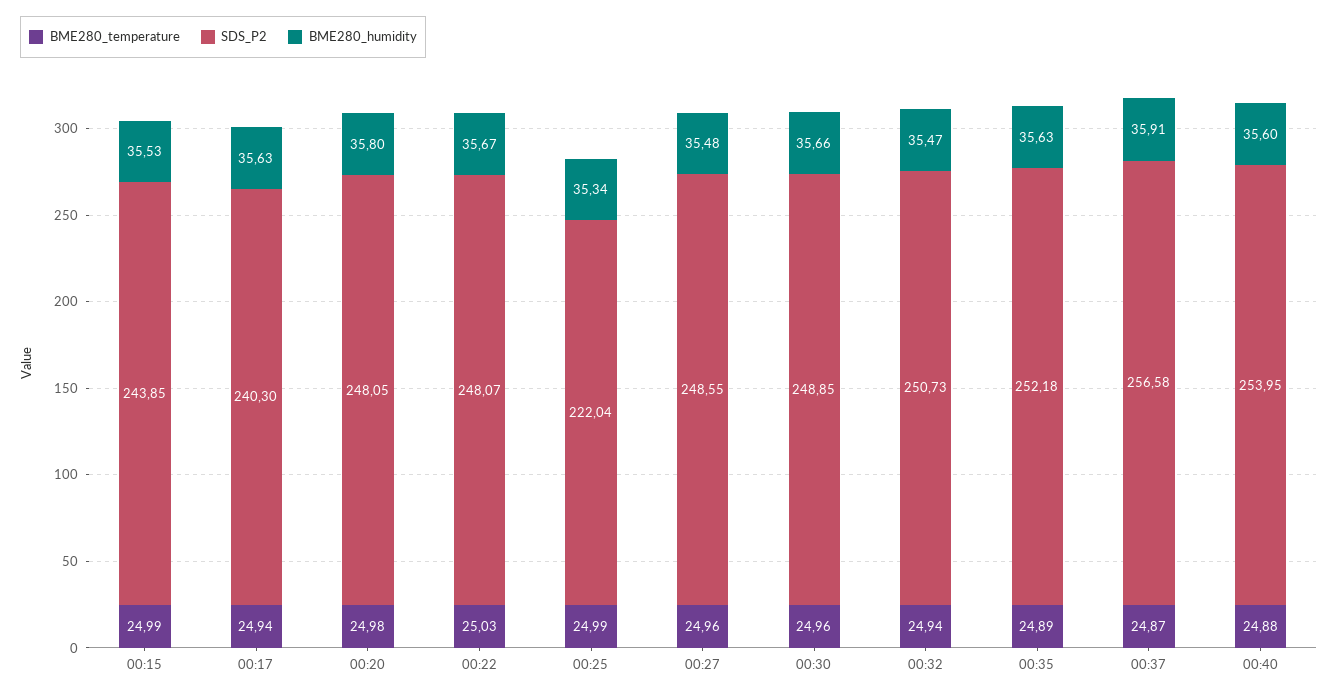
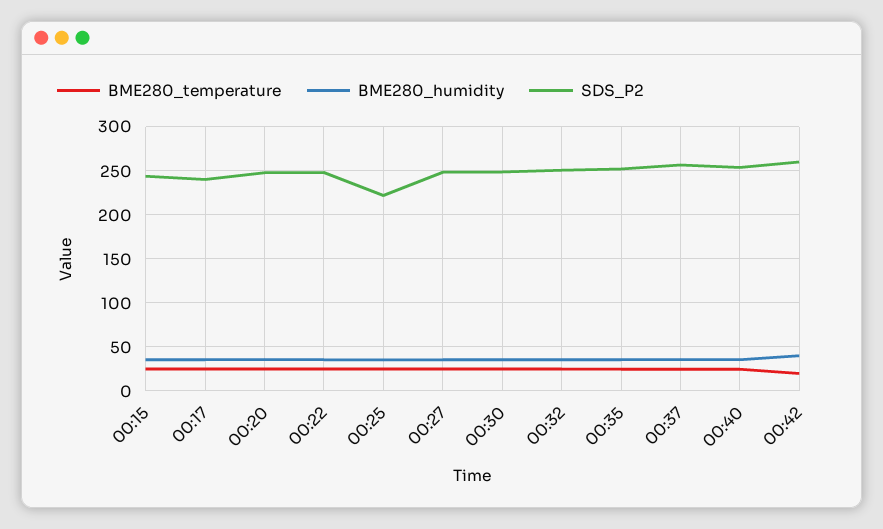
BME280_temperature, 00:42: none -> 20
BME280_humidity, 00:42: none -> 40
SDS_P2, 00:42: none -> 260

